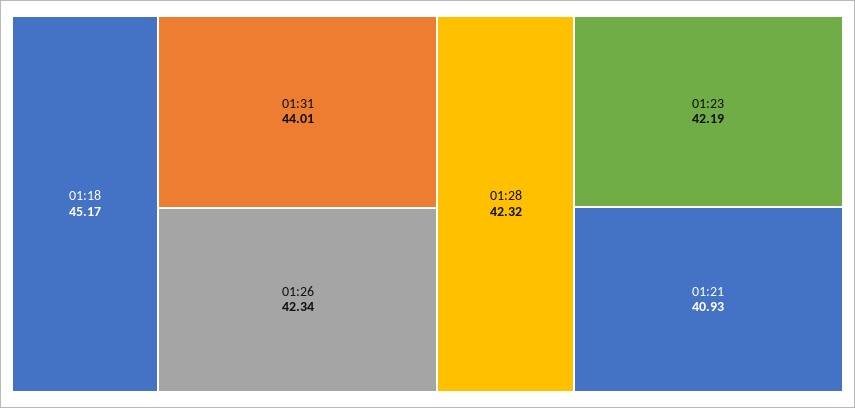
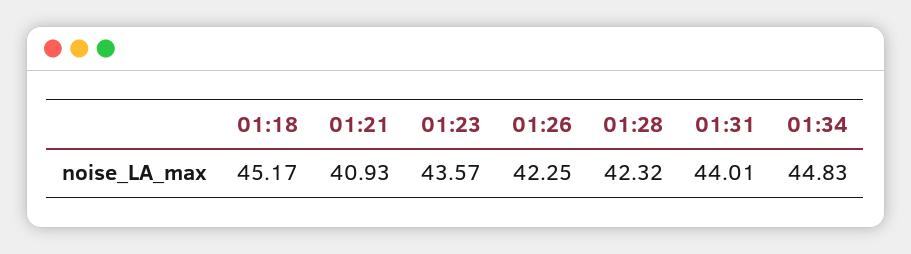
01:26: 42.34 -> 42.25
01:23: 42.19 -> 43.57
01:34: none -> 44.83

